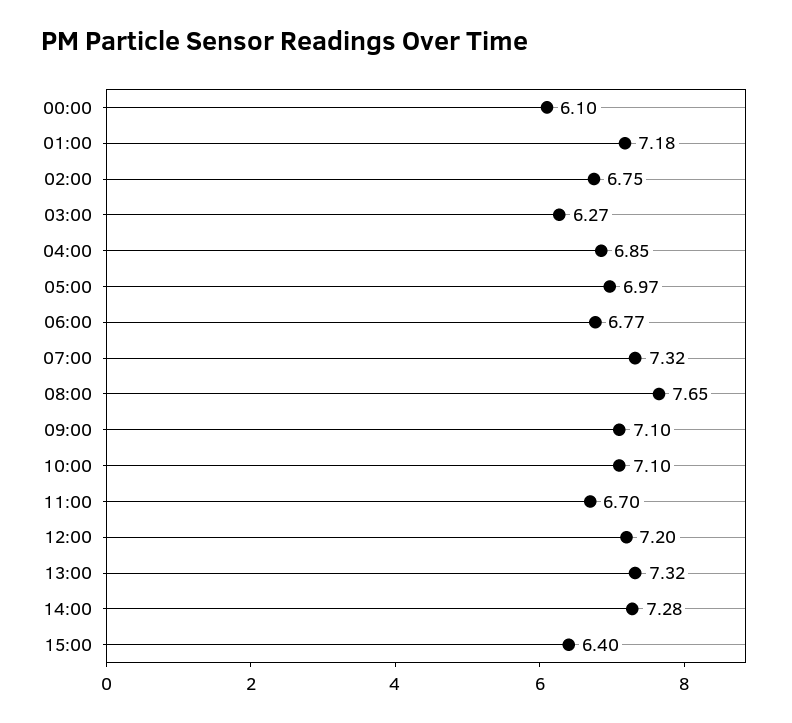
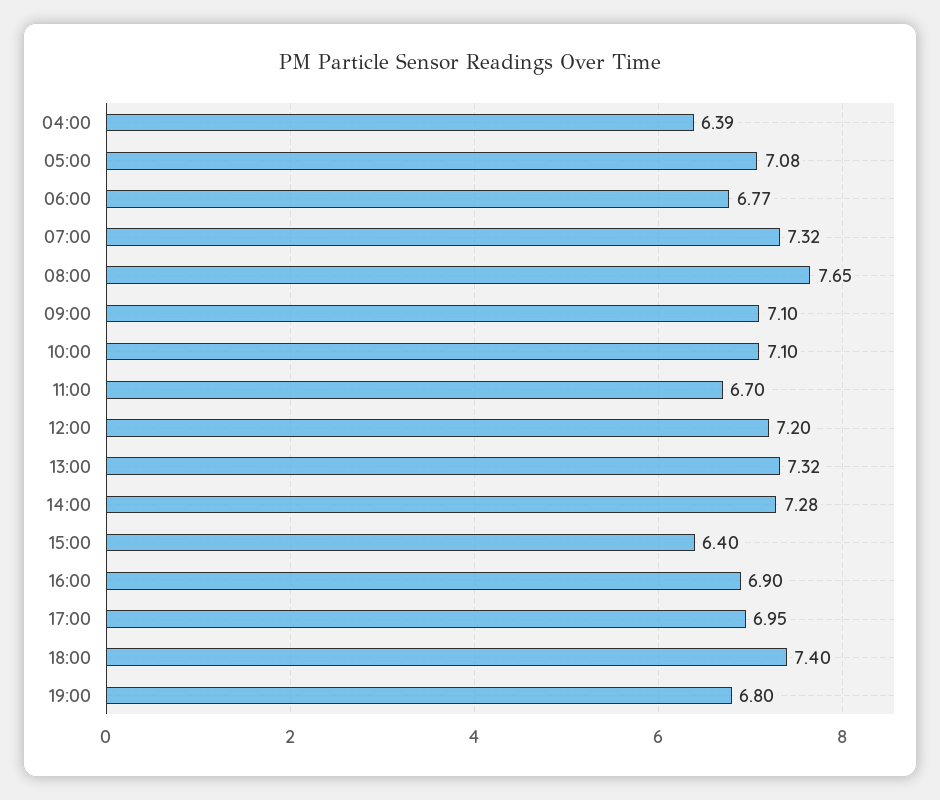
00:00: 6.1 -> none
01:00: 7.18 -> none
02:00: 6.75 -> none
03:00: 6.27 -> none
04:00: 6.85 -> 6.39
05:00: 6.97 -> 7.08
16:00: none -> 6.9
17:00: none -> 6.95
18:00: none -> 7.4
19:00: none -> 6.8

